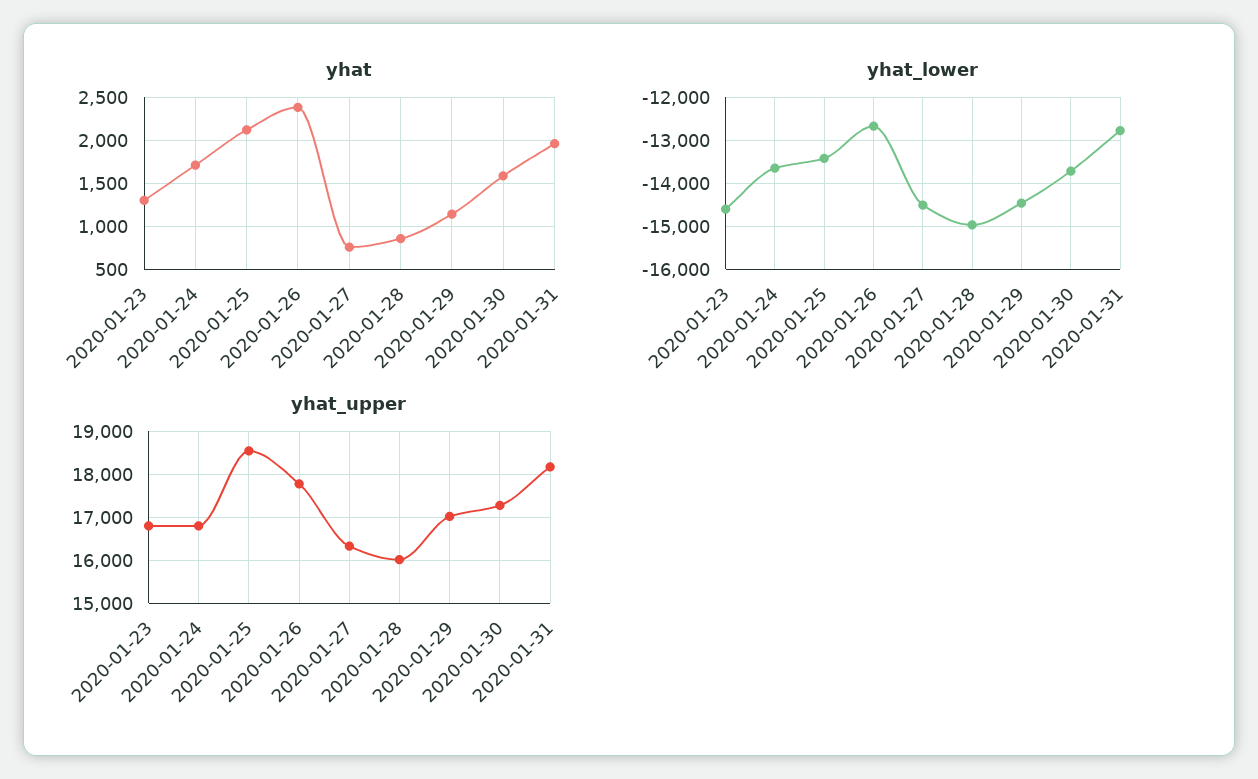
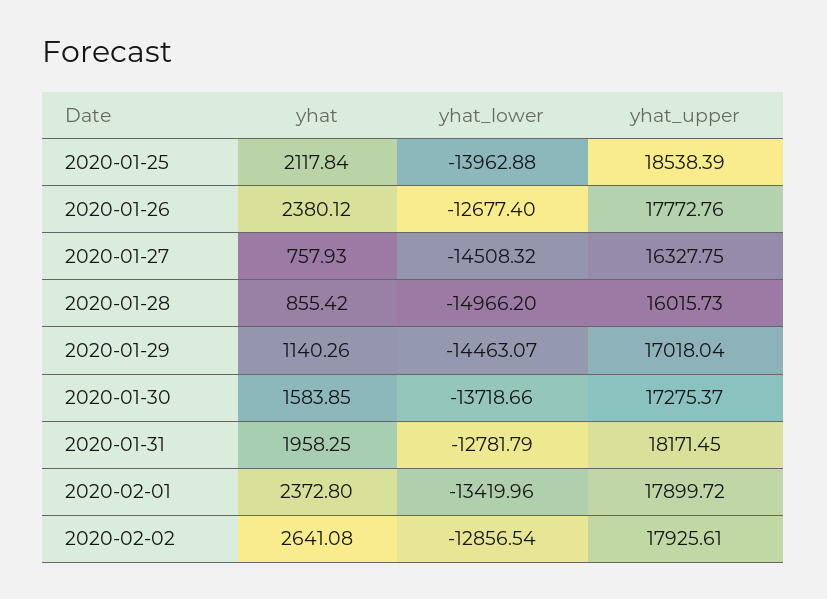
yhat, 2020-01-23: 1300 -> none
yhat, 2020-01-24: 1700 -> none
yhat_lower, 2020-01-23: -14600 -> none
yhat_lower, 2020-01-24: -13600 -> none
yhat_lower, 2020-01-25: -13400 -> -13962.88
yhat_upper, 2020-01-23: 16800 -> none
yhat_upper, 2020-01-24: 16800 -> none
yhat, 2020-02-01: none -> 2372.8
yhat_lower, 2020-02-01: none -> -13419.96
yhat_upper, 2020-02-01: none -> 17899.72
yhat, 2020-02-02: none -> 2641.08
yhat_lower, 2020-02-02: none -> -12856.54
yhat_upper, 2020-02-02: none -> 17925.61

